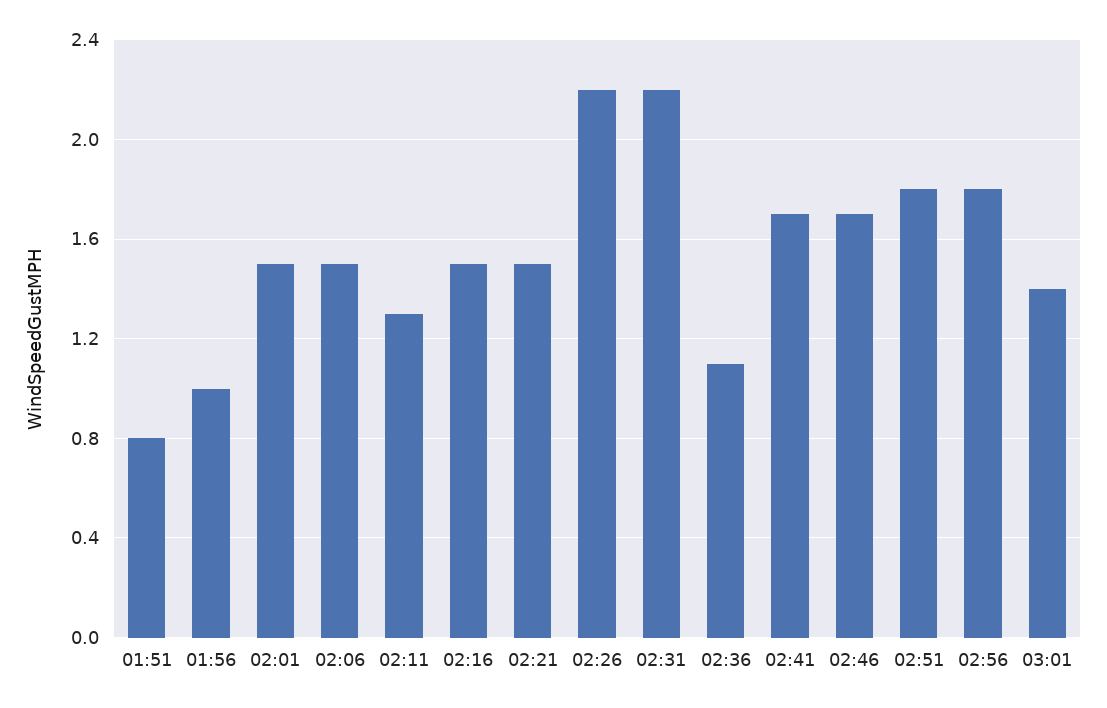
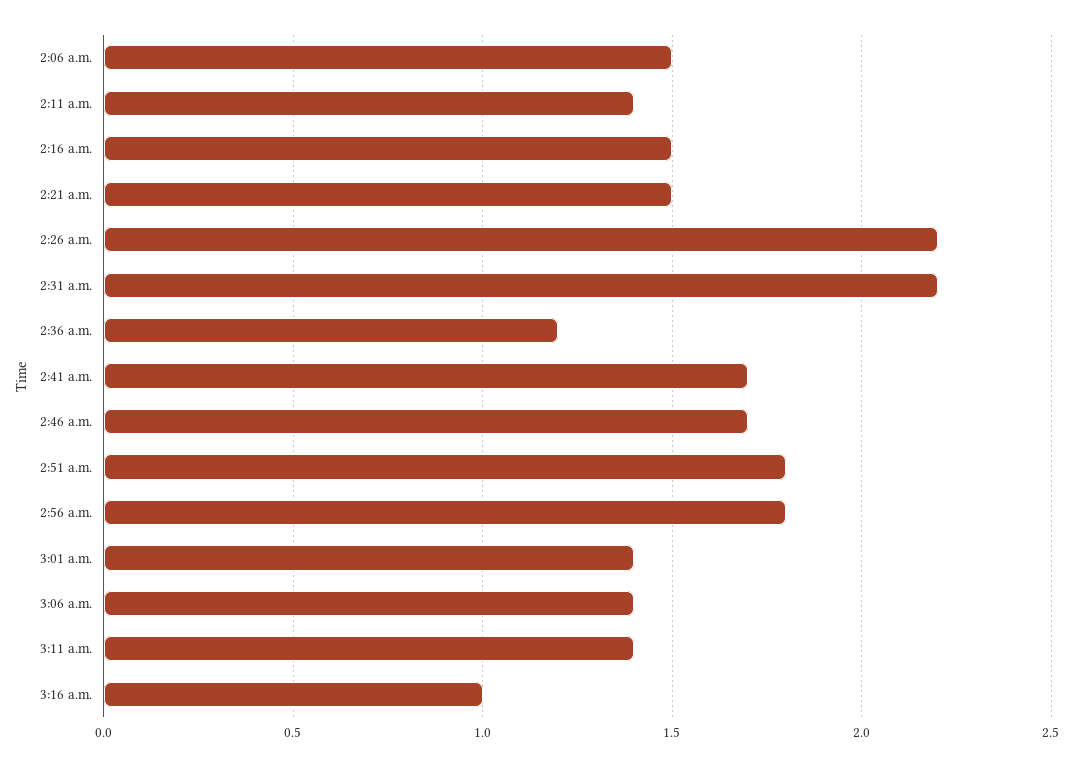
01:51: 0.8 -> none
01:56: 1 -> none
02:01: 1.5 -> none
02:11: 1.3 -> 1.4
02:36: 1.1 -> 1.2
3:06 a.m.: none -> 1.4
3:11 a.m.: none -> 1.4
3:16 a.m.: none -> 1

